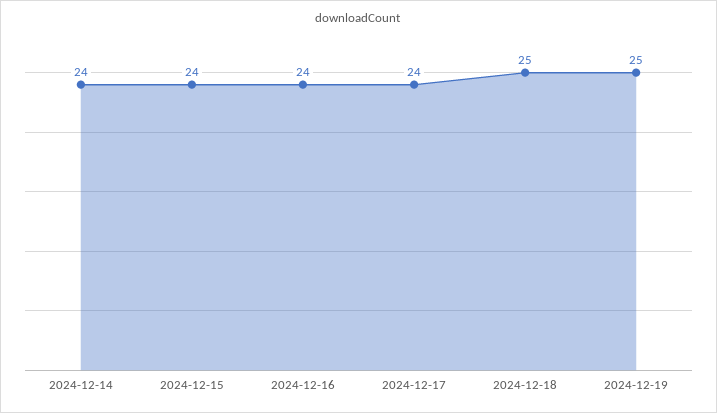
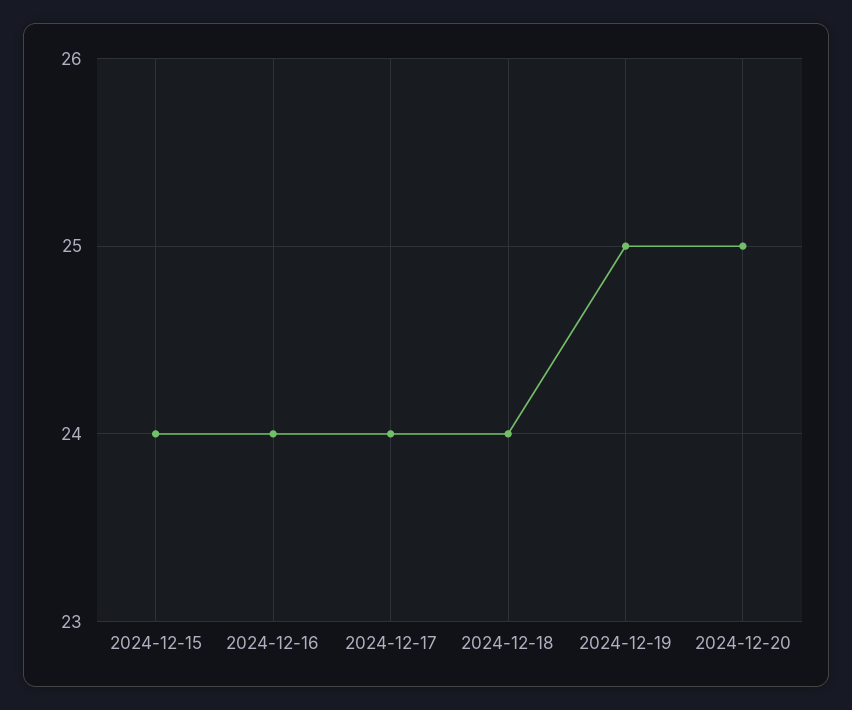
2024-12-14: 24 -> none
2024-12-18: 25 -> 24
2024-12-20: none -> 25

